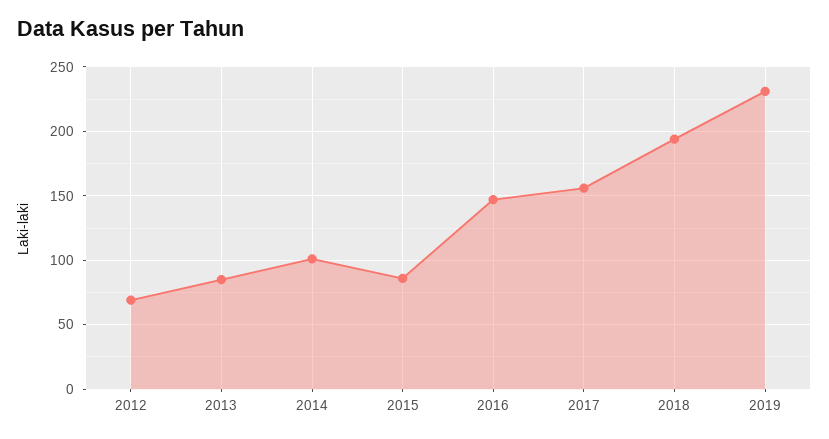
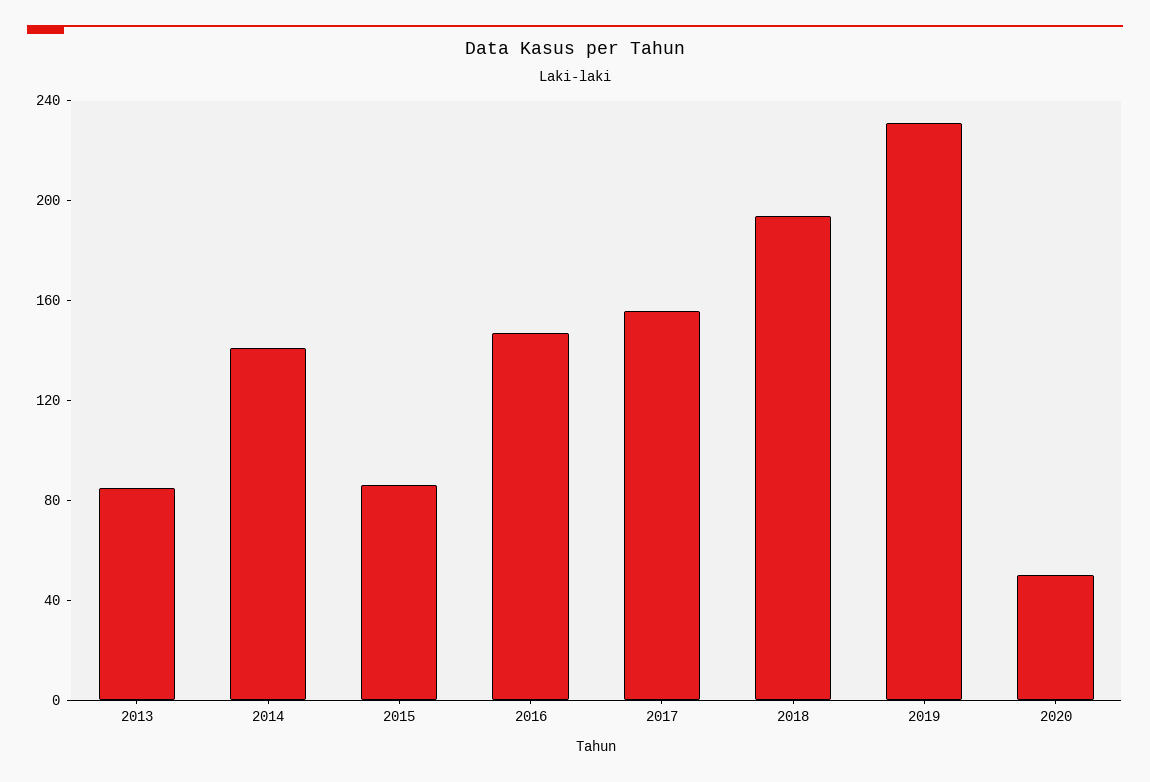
2012: 70 -> none
2014: 100 -> 140
2020: none -> 50

